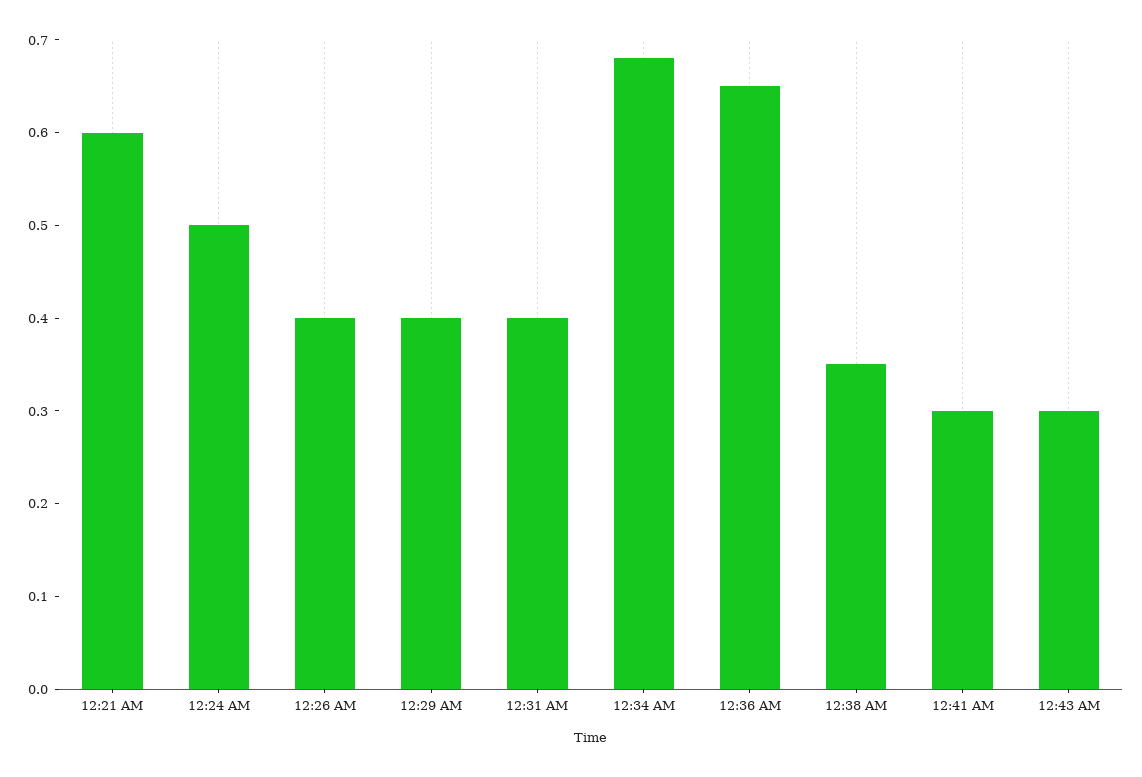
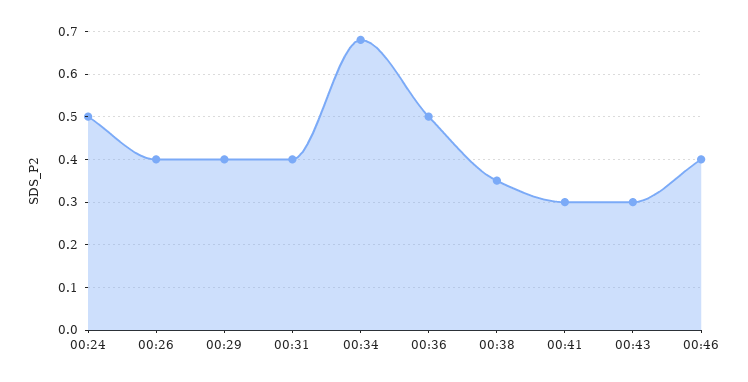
12:21 AM: 0.6 -> none
12:36 AM: 0.65 -> 0.5
00:46: none -> 0.4

